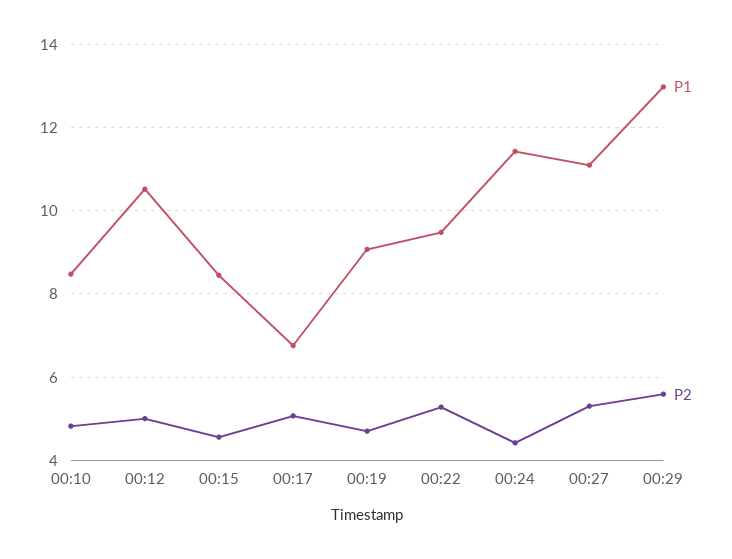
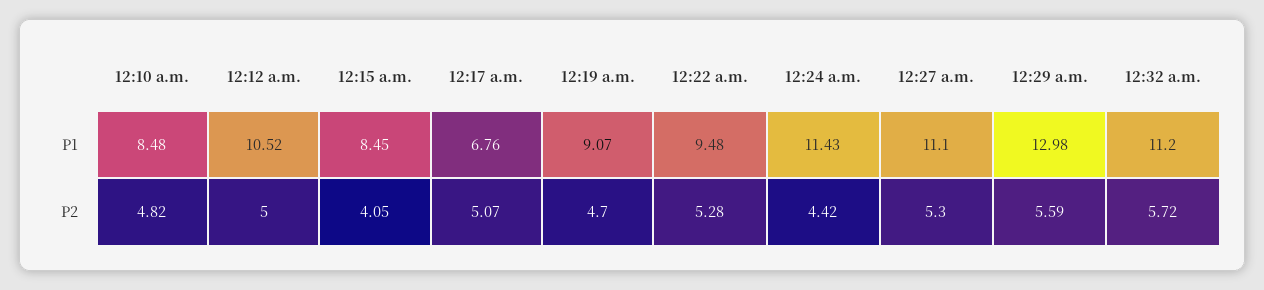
P2, 00:15: 4.6 -> 4.05
P1, 12:32 a.m.: none -> 11.2
P2, 12:32 a.m.: none -> 5.72

